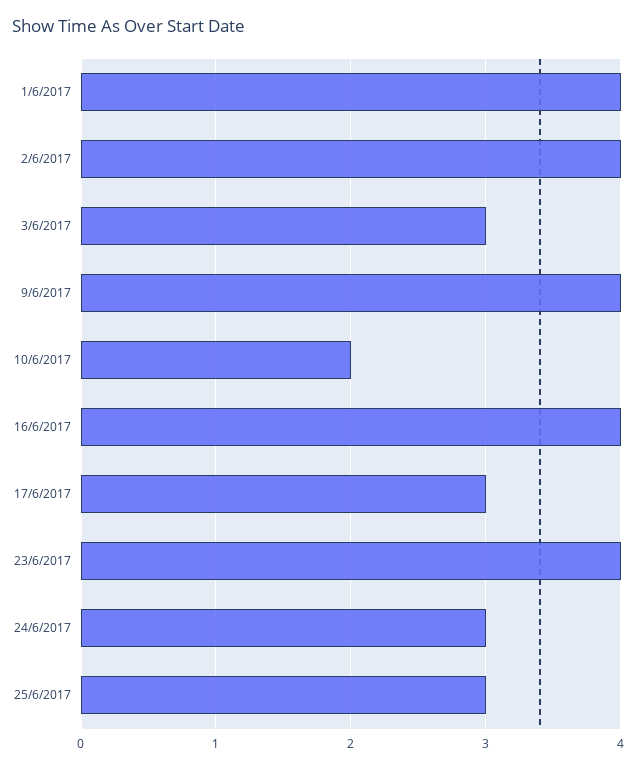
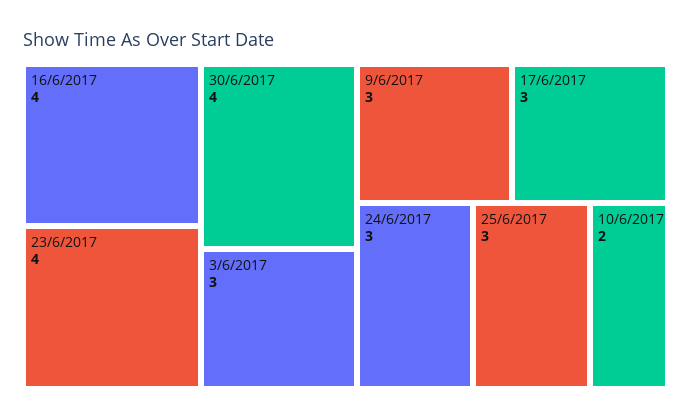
1/6/2017: 4 -> none
2/6/2017: 4 -> none
9/6/2017: 4 -> 3
30/6/2017: none -> 4

